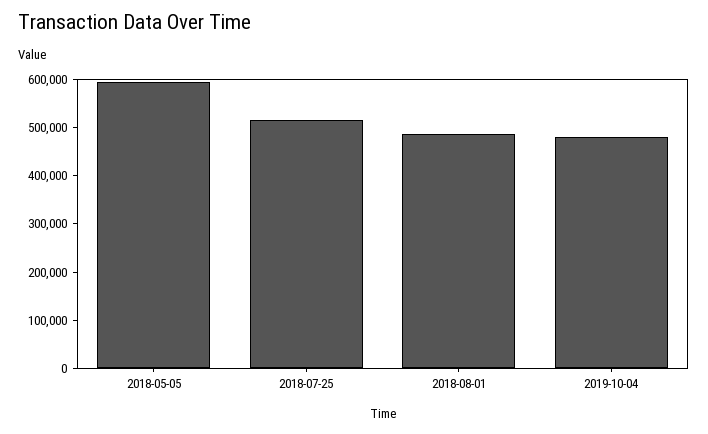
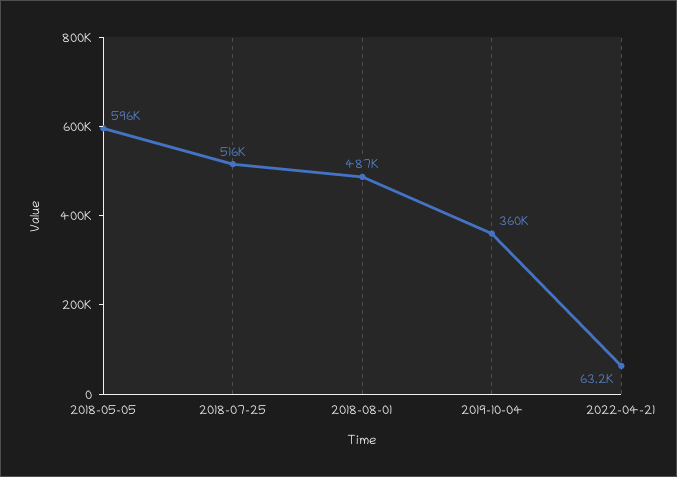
2019-10-04: 480000 -> 360000
2022-04-21: none -> 63200

